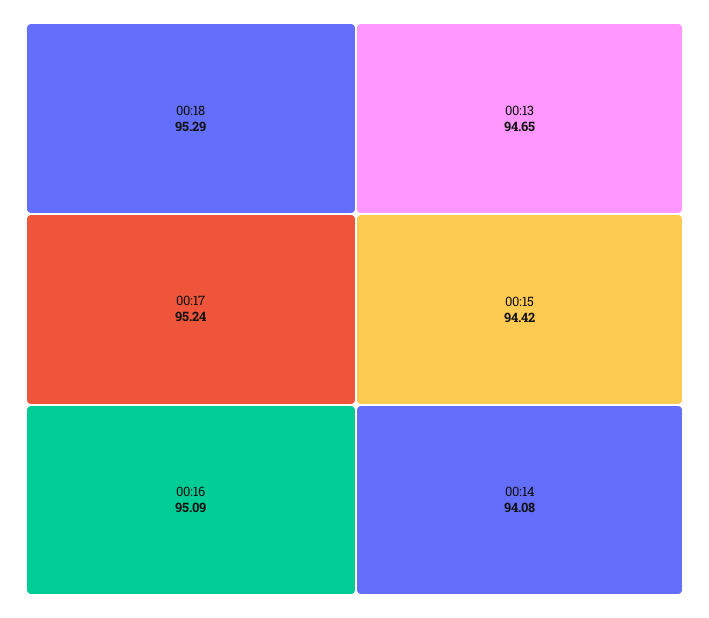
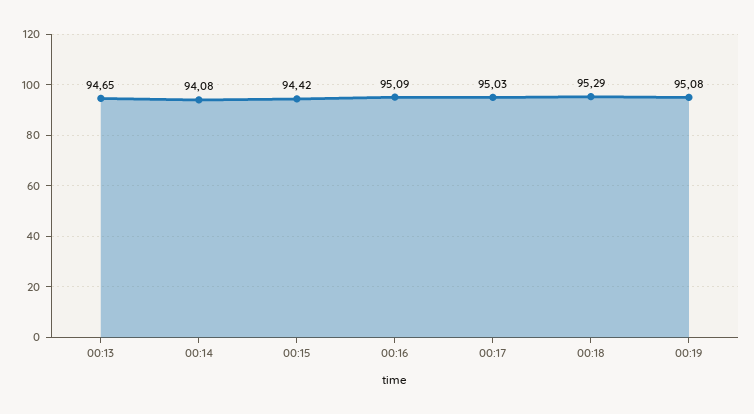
00:17: 95.24 -> 95.03
00:19: none -> 95.08

